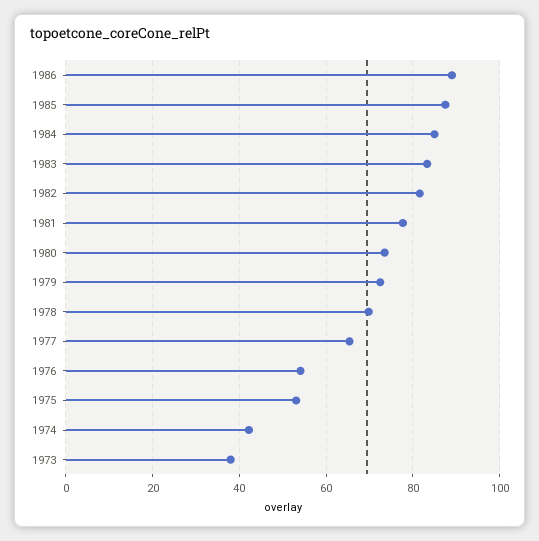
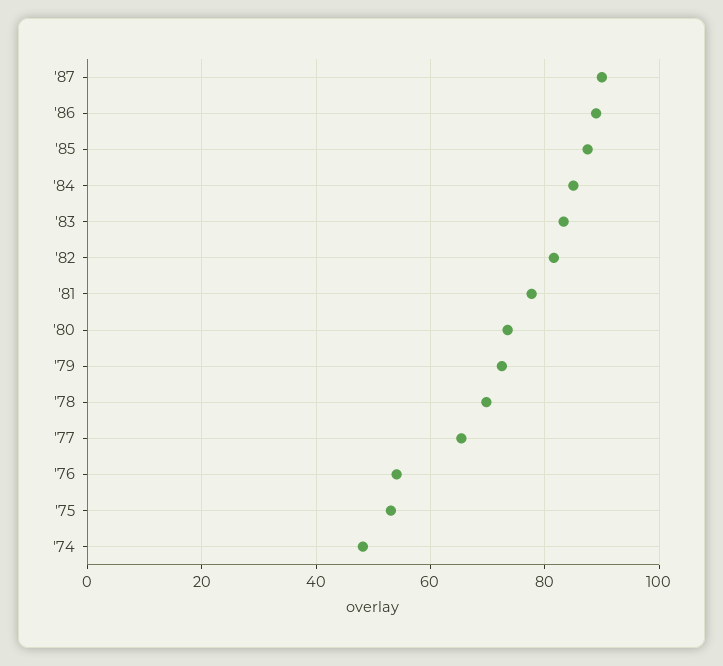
1974: 42 -> 48
1973: 38 -> none
'87: none -> 90

